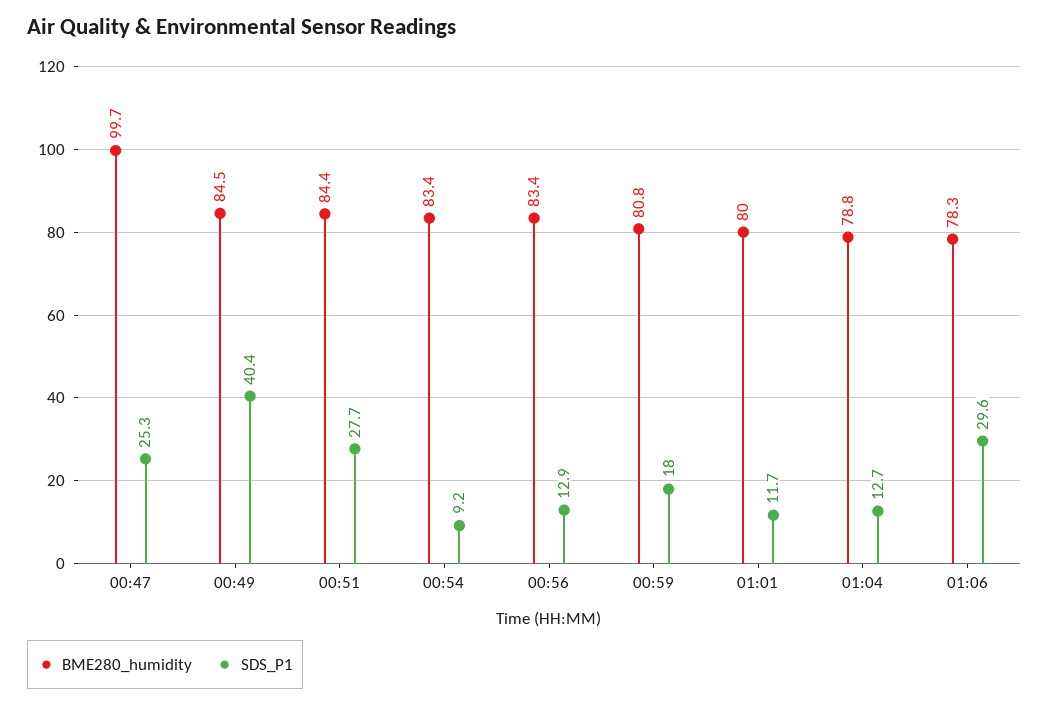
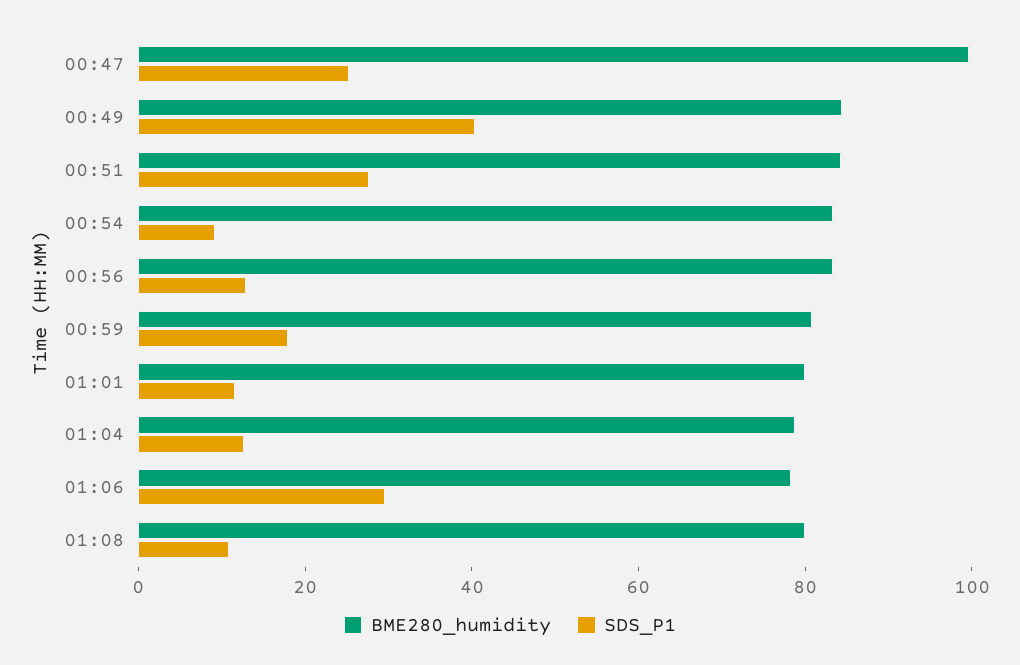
BME280_humidity, 01:08: none -> 80
SDS_P1, 01:08: none -> 10

